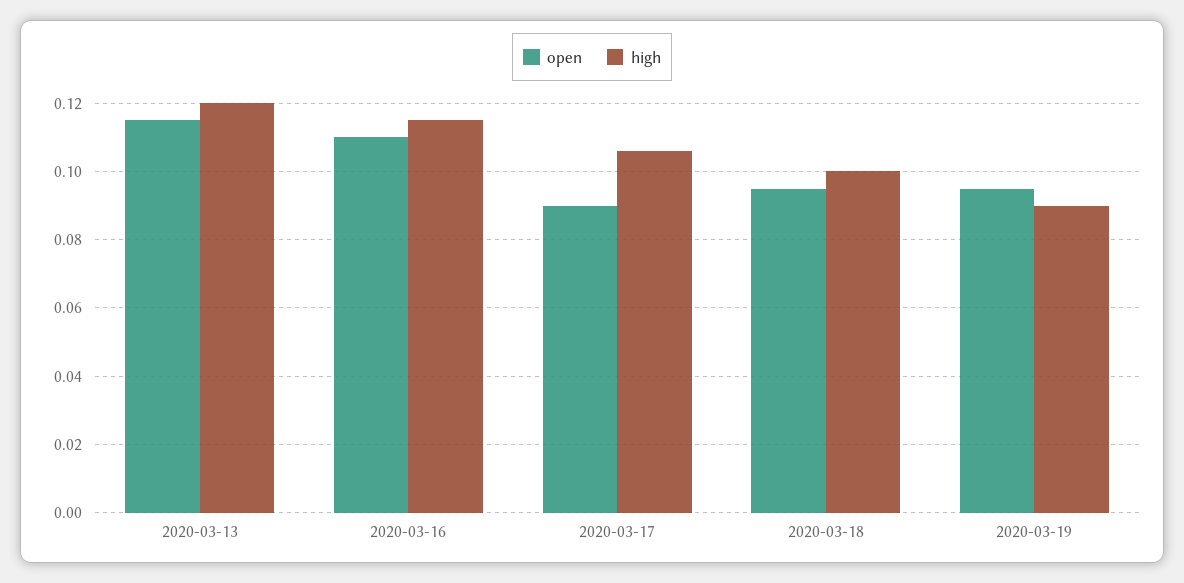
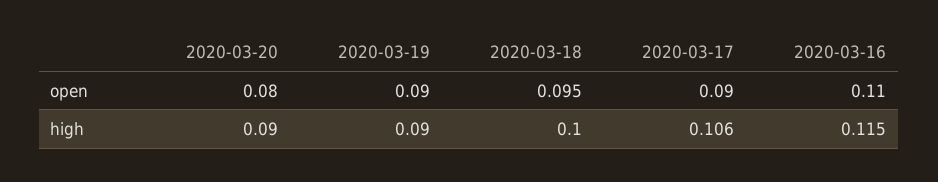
open, 2020-03-13: 0.115 -> none
high, 2020-03-13: 0.12 -> none
open, 2020-03-19: 0.095 -> 0.09
open, 2020-03-20: none -> 0.08
high, 2020-03-20: none -> 0.09

